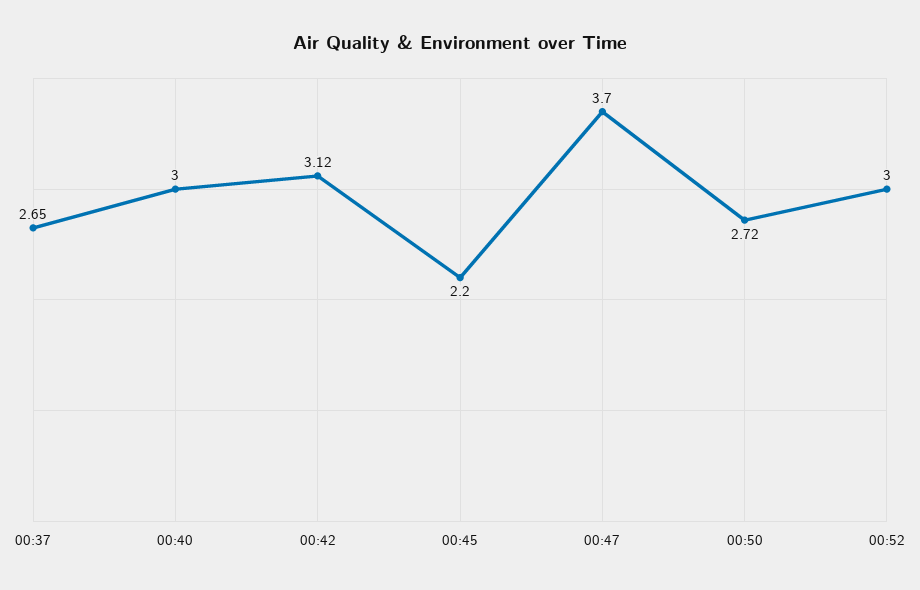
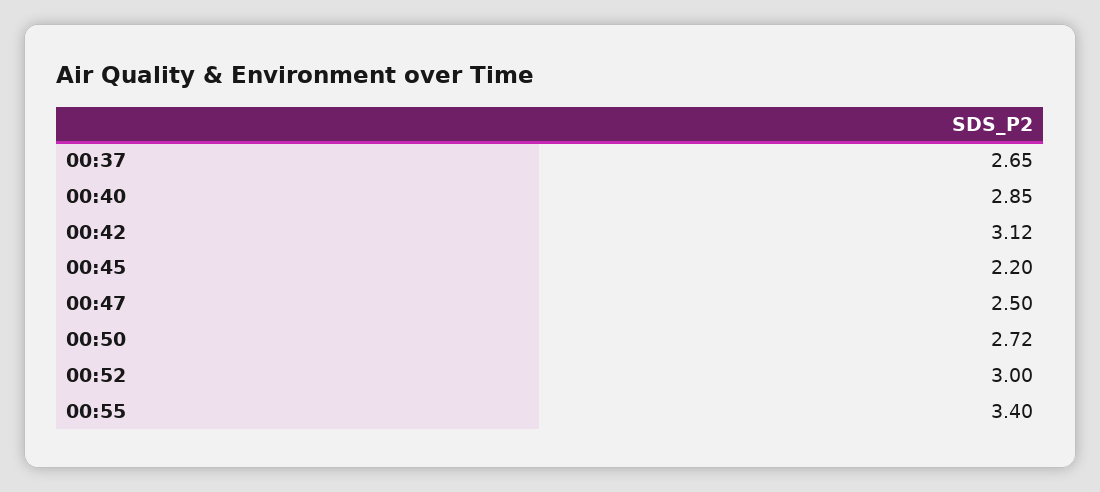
00:40: 3 -> 2.85
00:47: 3.7 -> 2.5
00:55: none -> 3.4

